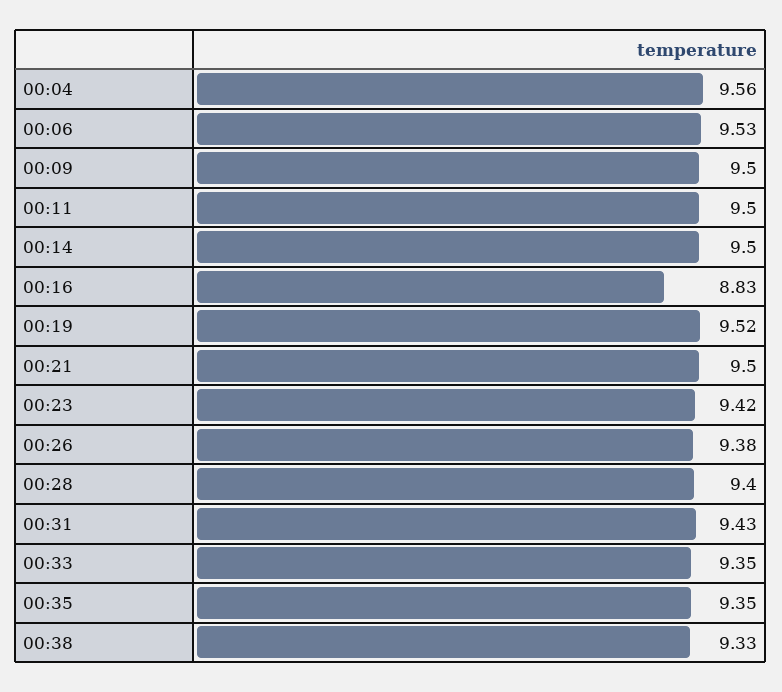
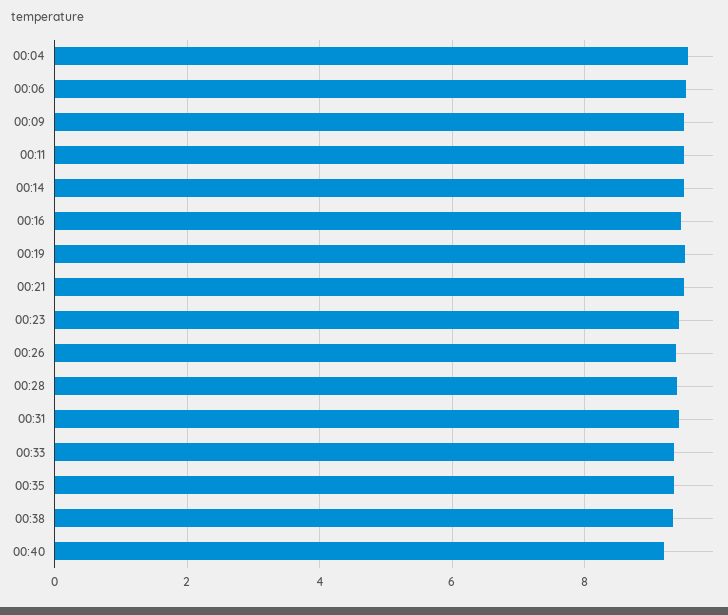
00:16: 8.83 -> 9.4
00:40: none -> 9.2

